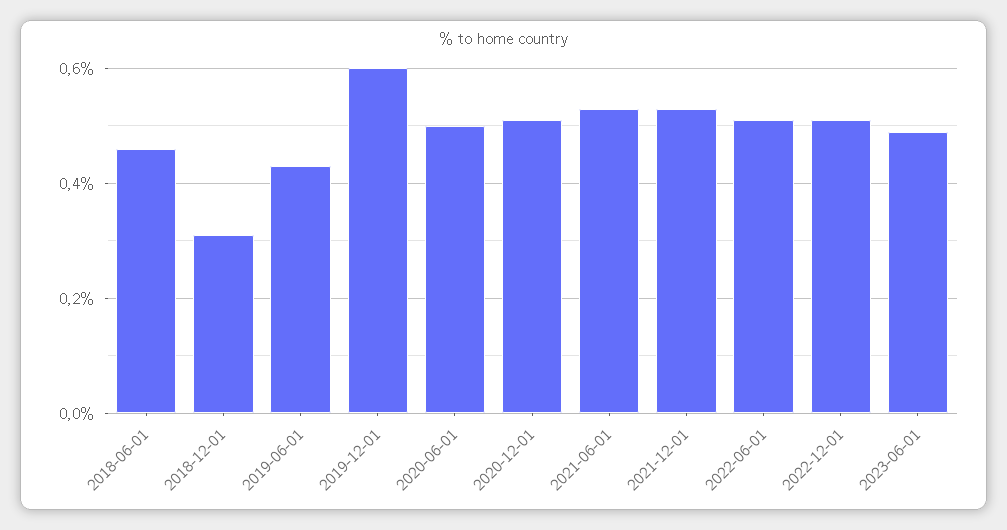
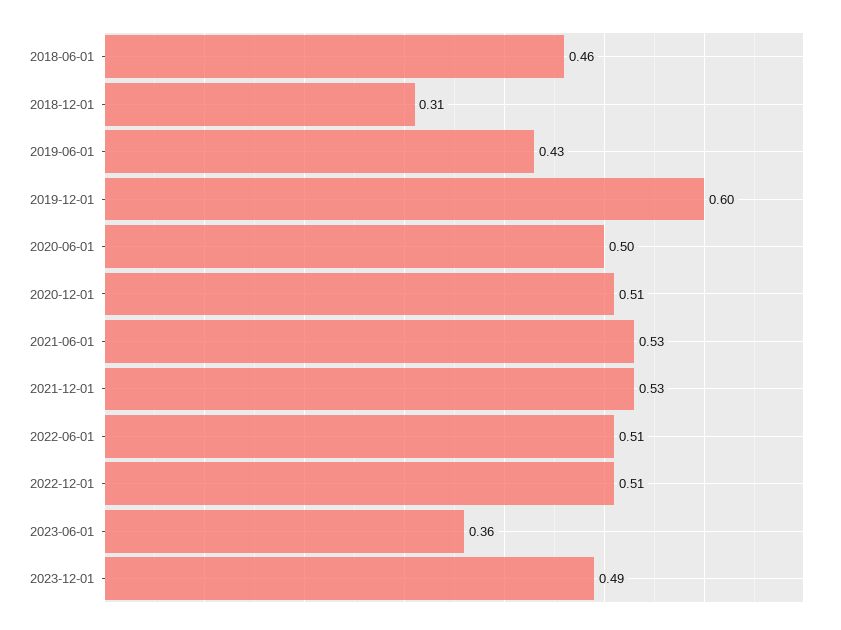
2023-06-01: 0.5 -> 0.36
2023-12-01: none -> 0.49

